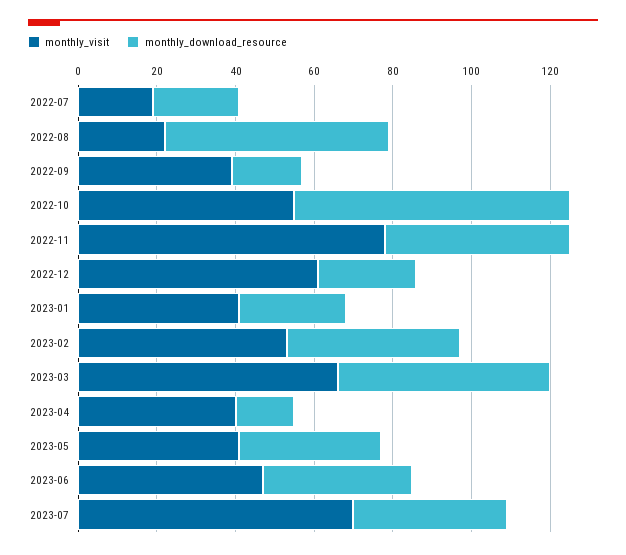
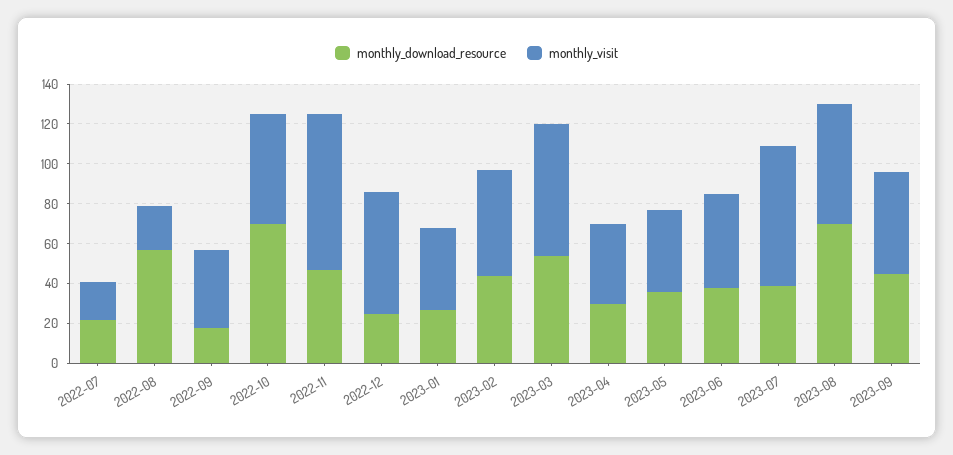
monthly_download_resource, 2023-04: 15 -> 30
monthly_download_resource, 2023-08: none -> 70
monthly_visit, 2023-08: none -> 60
monthly_download_resource, 2023-09: none -> 45
monthly_visit, 2023-09: none -> 50

